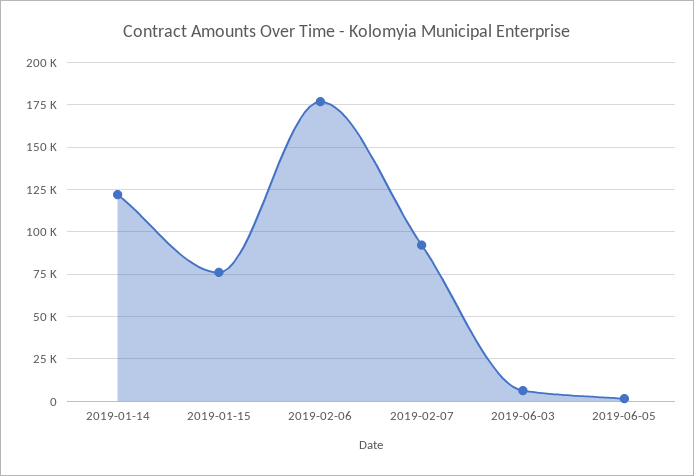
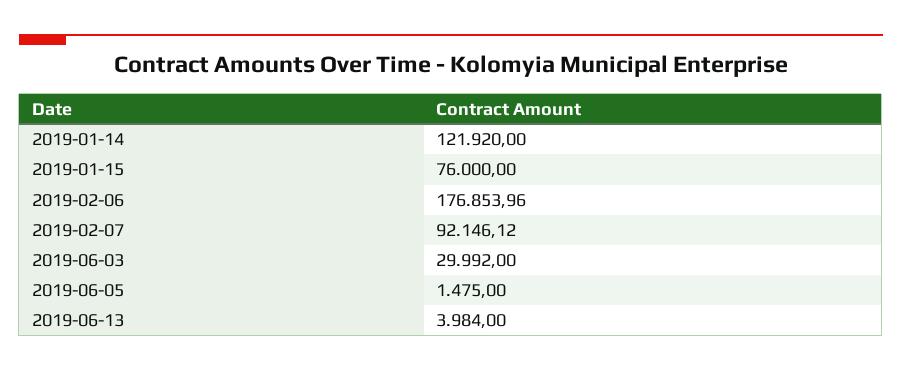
2019-06-03: 5000 -> 29992
2019-06-13: none -> 3984

